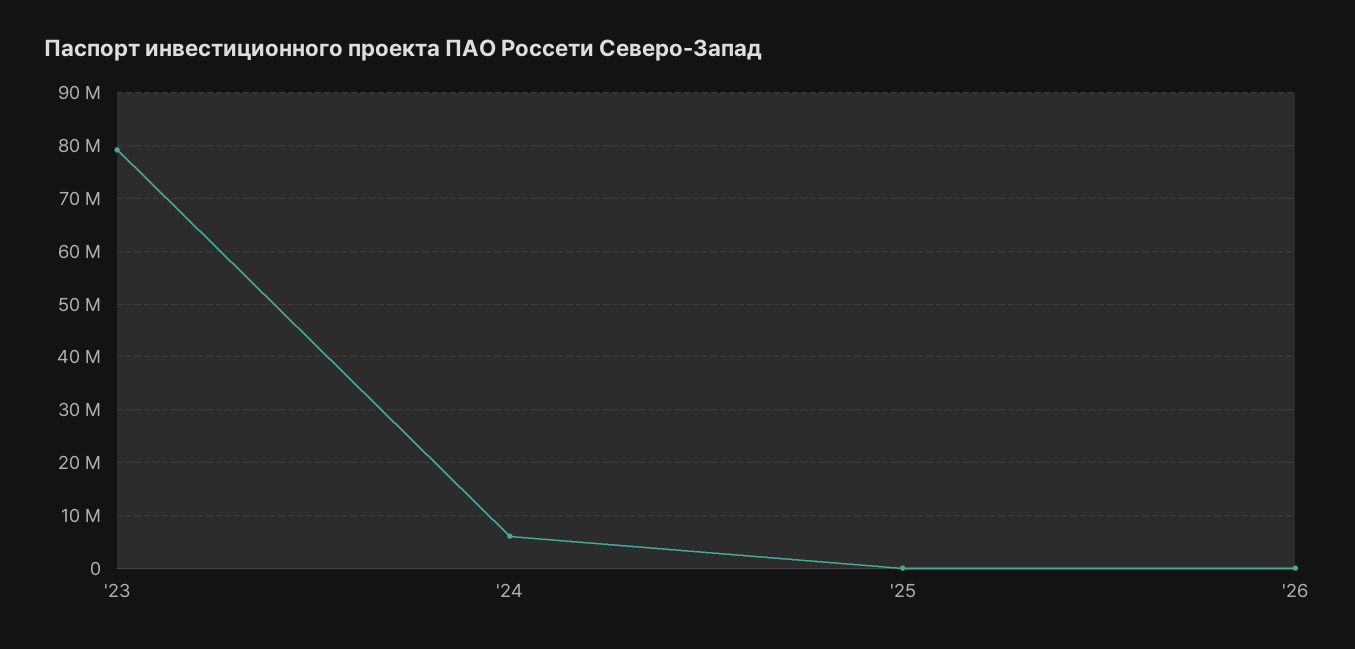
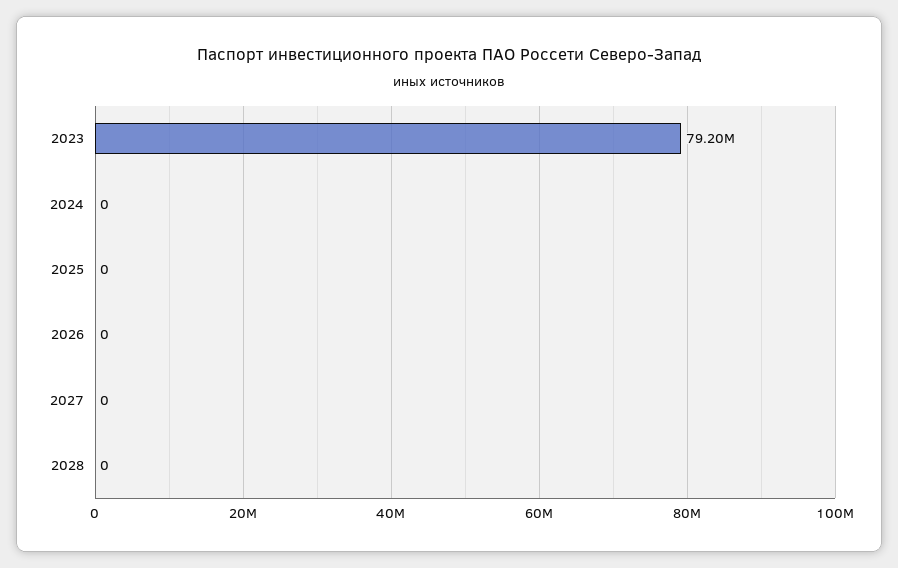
'24: 6000000 -> 0
2027: none -> 0
2028: none -> 0

